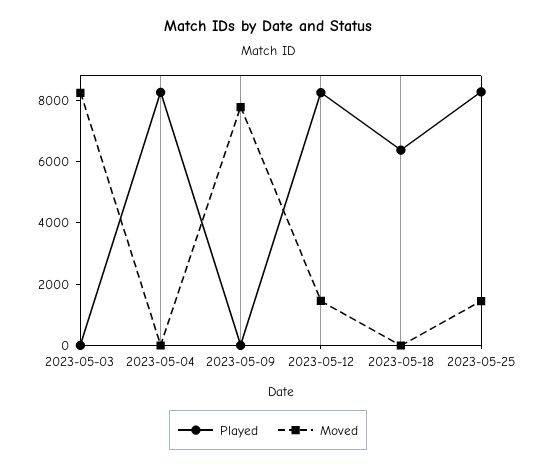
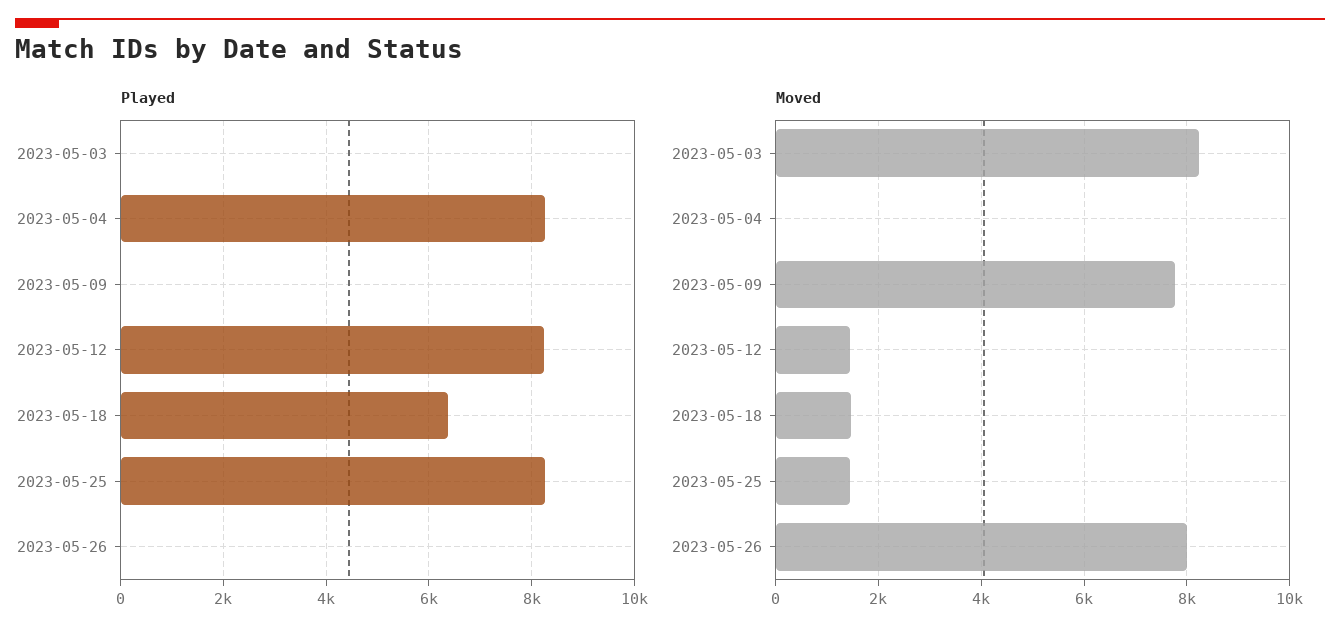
Moved, 2023-05-18: 0 -> 1400
Played, 2023-05-26: none -> 0
Moved, 2023-05-26: none -> 8000

